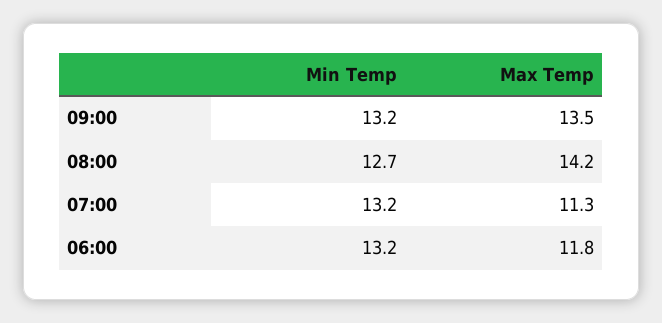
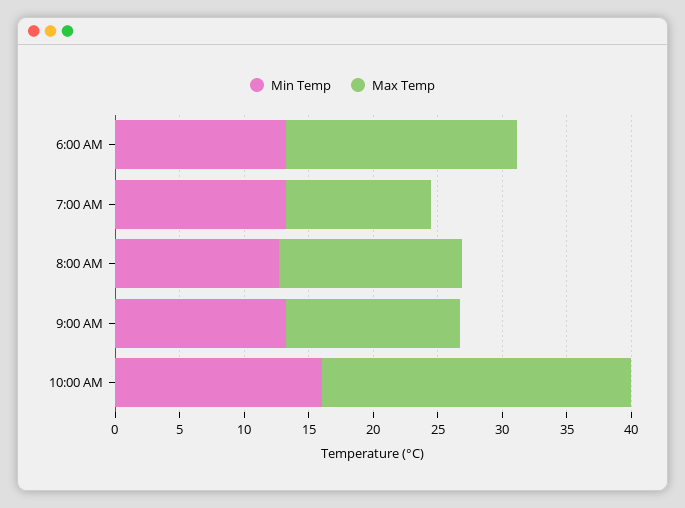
Max Temp, 06:00: 11.8 -> 18
Min Temp, 10:00 AM: none -> 16
Max Temp, 10:00 AM: none -> 24

